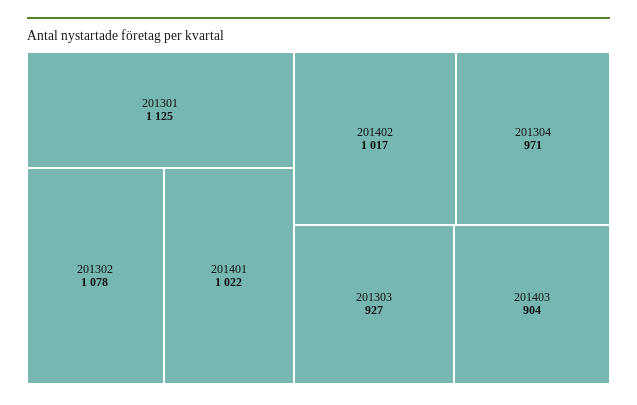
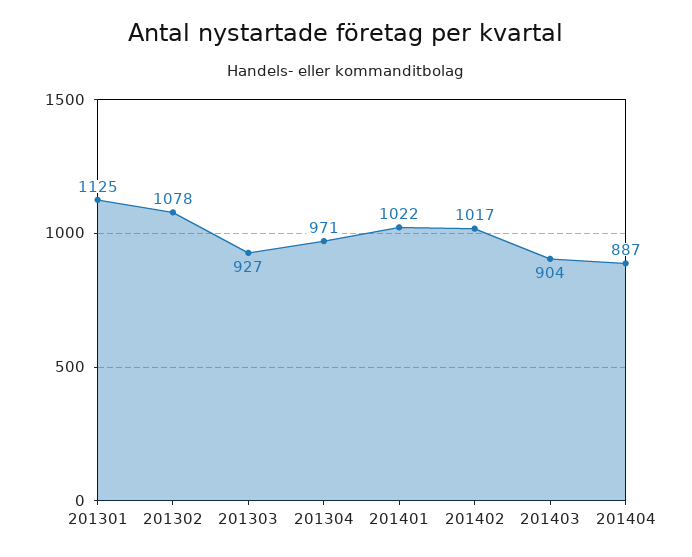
201404: none -> 887

